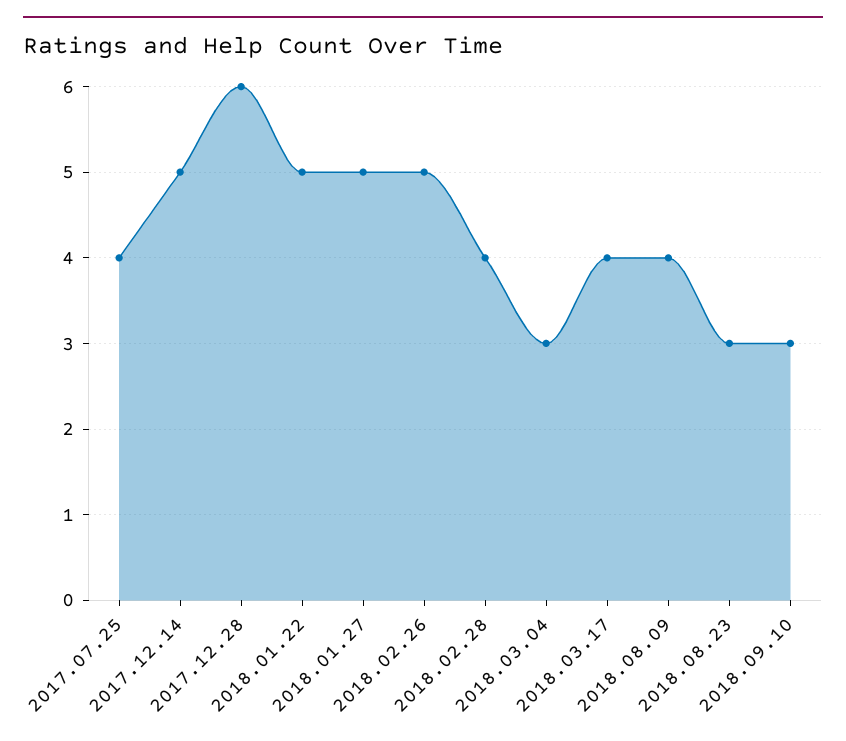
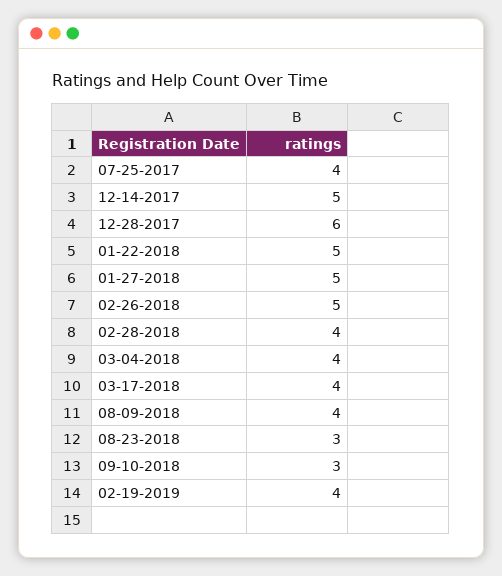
2018.03.04: 3 -> 4
02-19-2019: none -> 4

